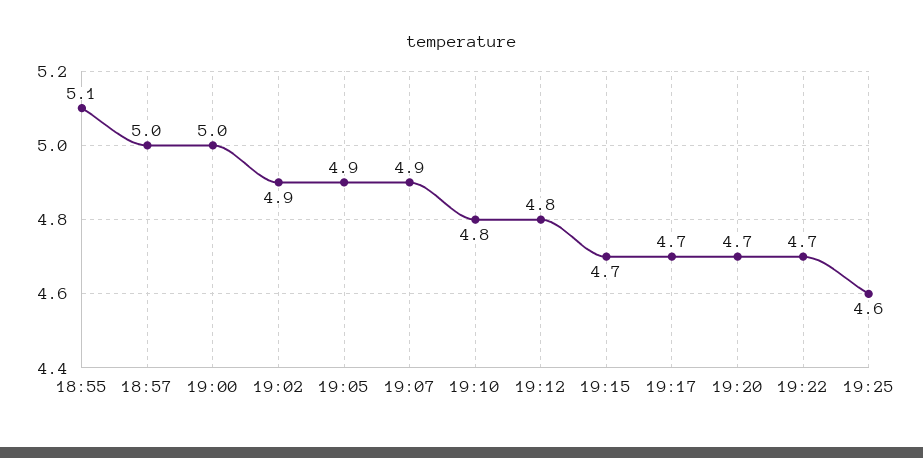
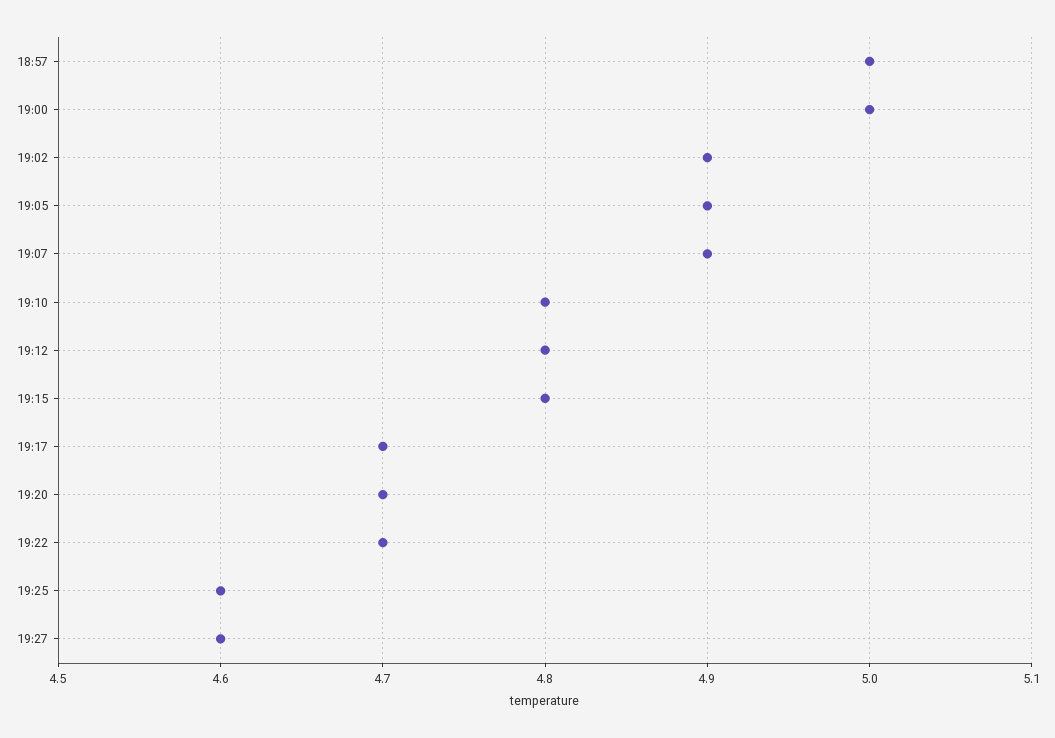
18:55: 5.1 -> none
19:15: 4.7 -> 4.8
19:27: none -> 4.6

